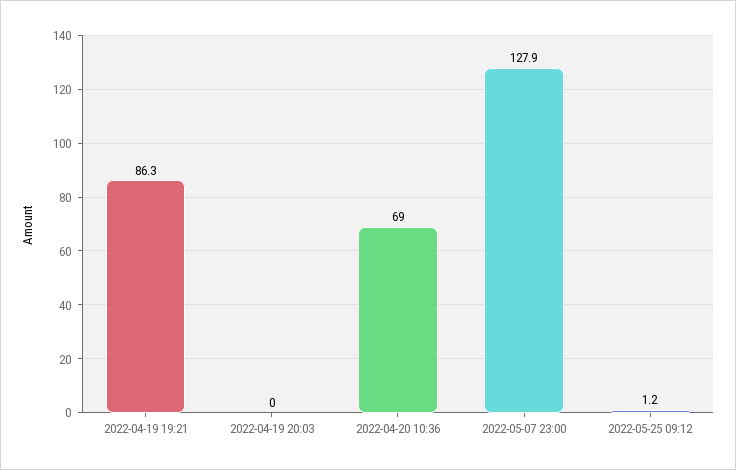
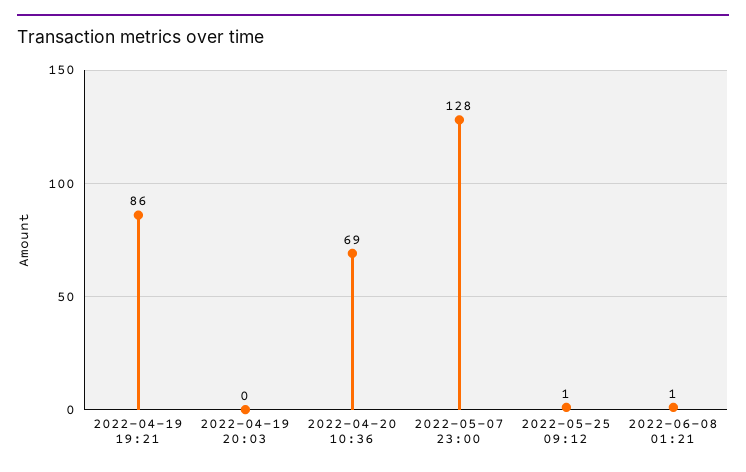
2022-06-08 01:21: none -> 1

